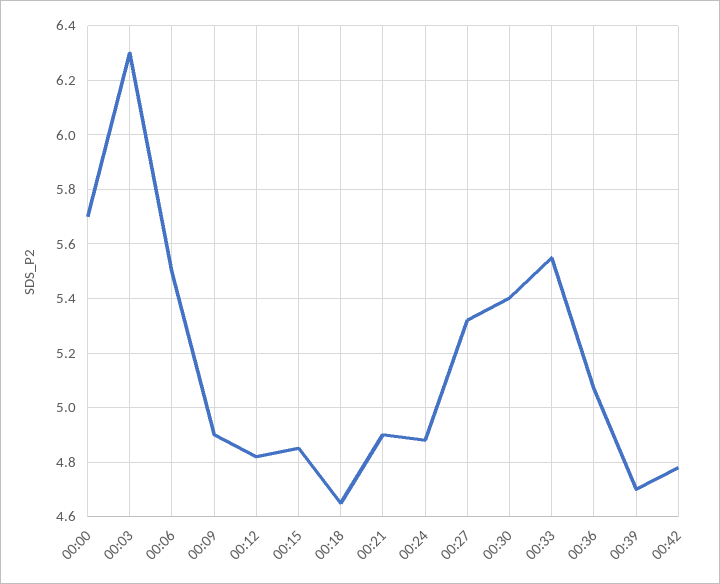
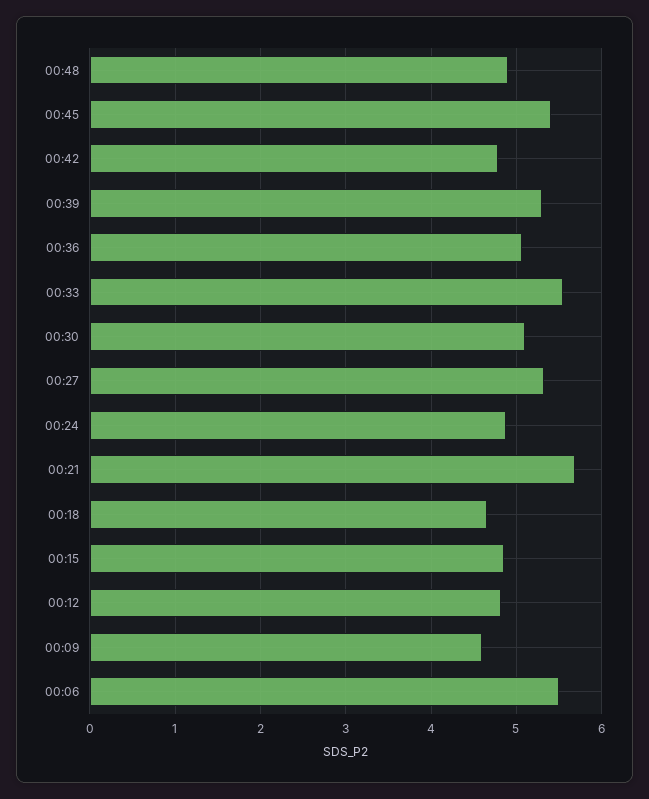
00:00: 5.7 -> none
00:03: 6.3 -> none
00:09: 4.9 -> 4.6
00:21: 4.9 -> 5.7
00:30: 5.4 -> 5.1
00:39: 4.7 -> 5.3
00:48: none -> 4.9
00:45: none -> 5.4

